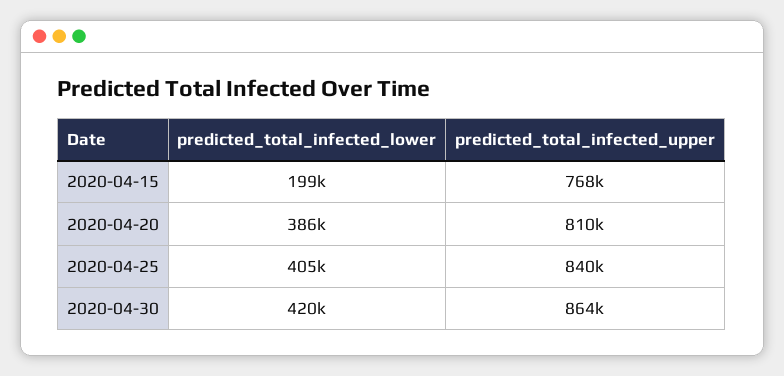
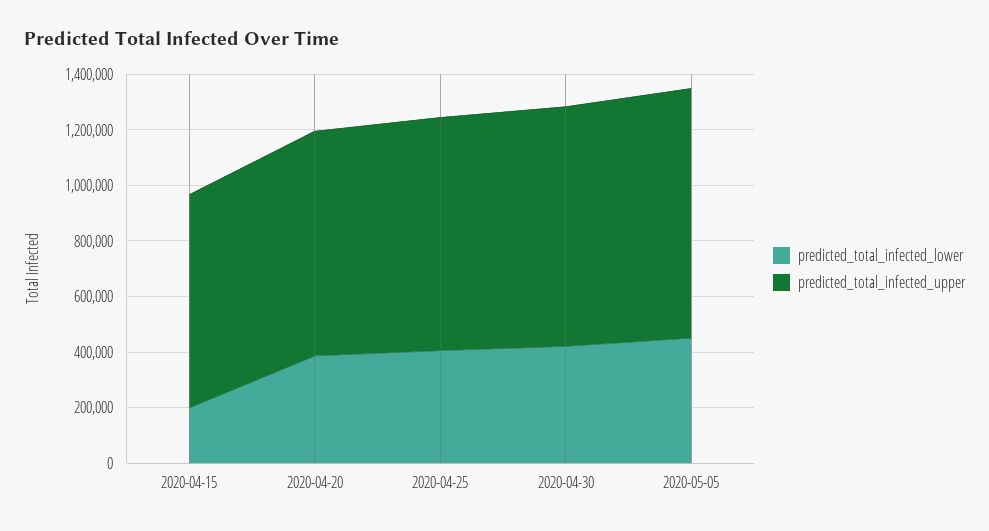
predicted_total_infected_lower, 2020-05-05: none -> 450000
predicted_total_infected_upper, 2020-05-05: none -> 900000

